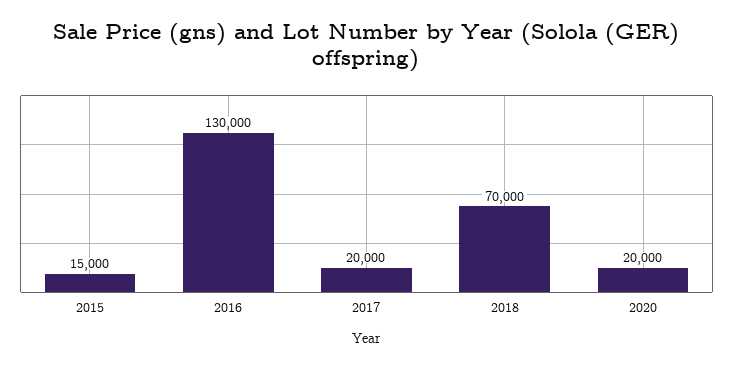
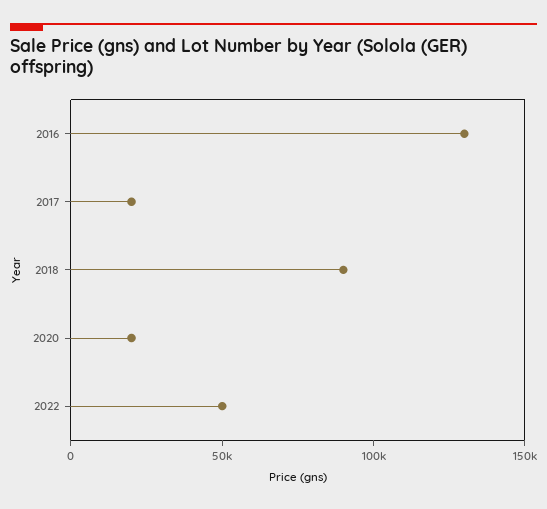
2015: 15000 -> none
2018: 70000 -> 90000
2022: none -> 50000

